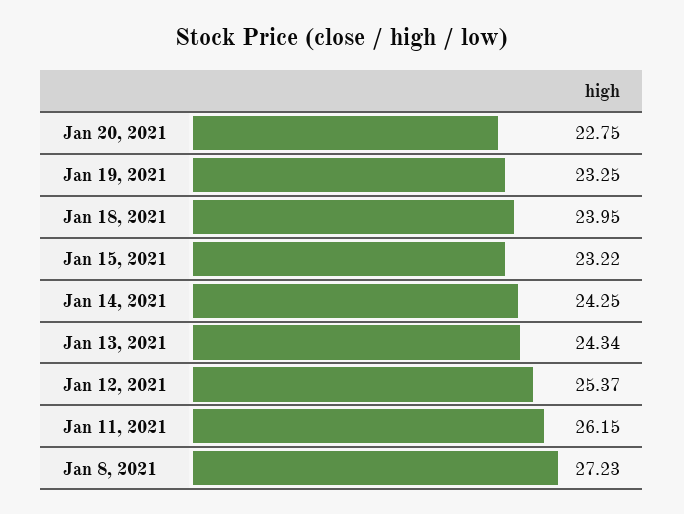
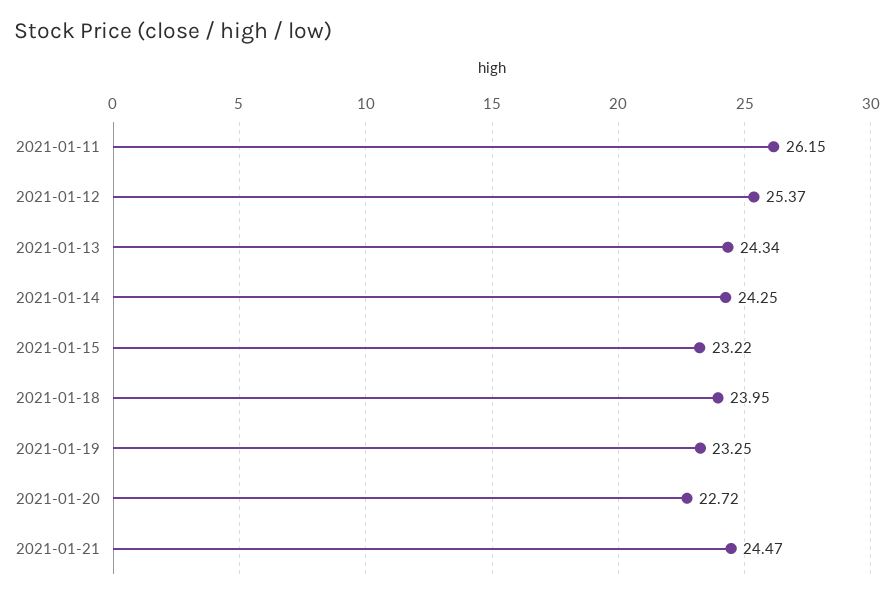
Jan 20, 2021: 22.75 -> 22.72
Jan 8, 2021: 27.23 -> none
2021-01-21: none -> 24.47

